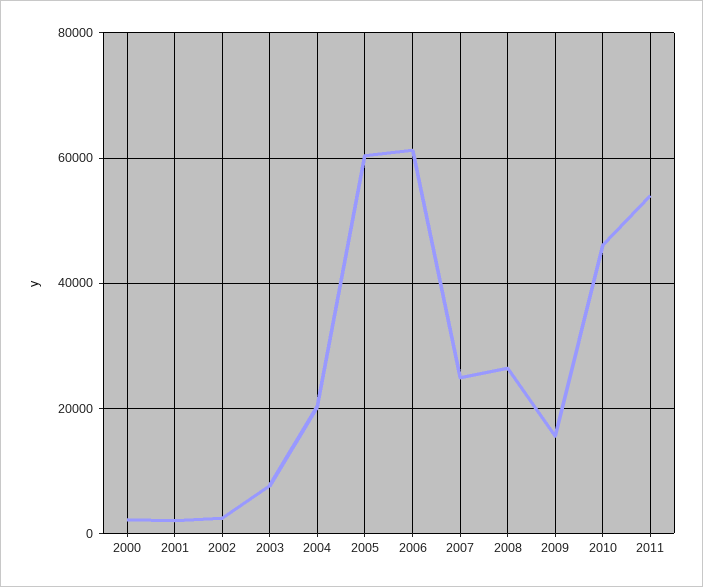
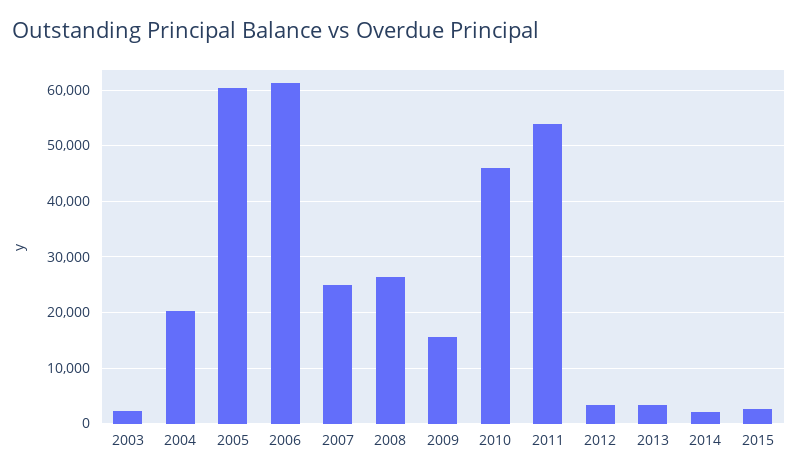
2000: 2000 -> none
2001: 2000 -> none
2002: 2000 -> none
2003: 8000 -> 2000
2012: none -> 4000
2013: none -> 4000
2014: none -> 2000
2015: none -> 2000

